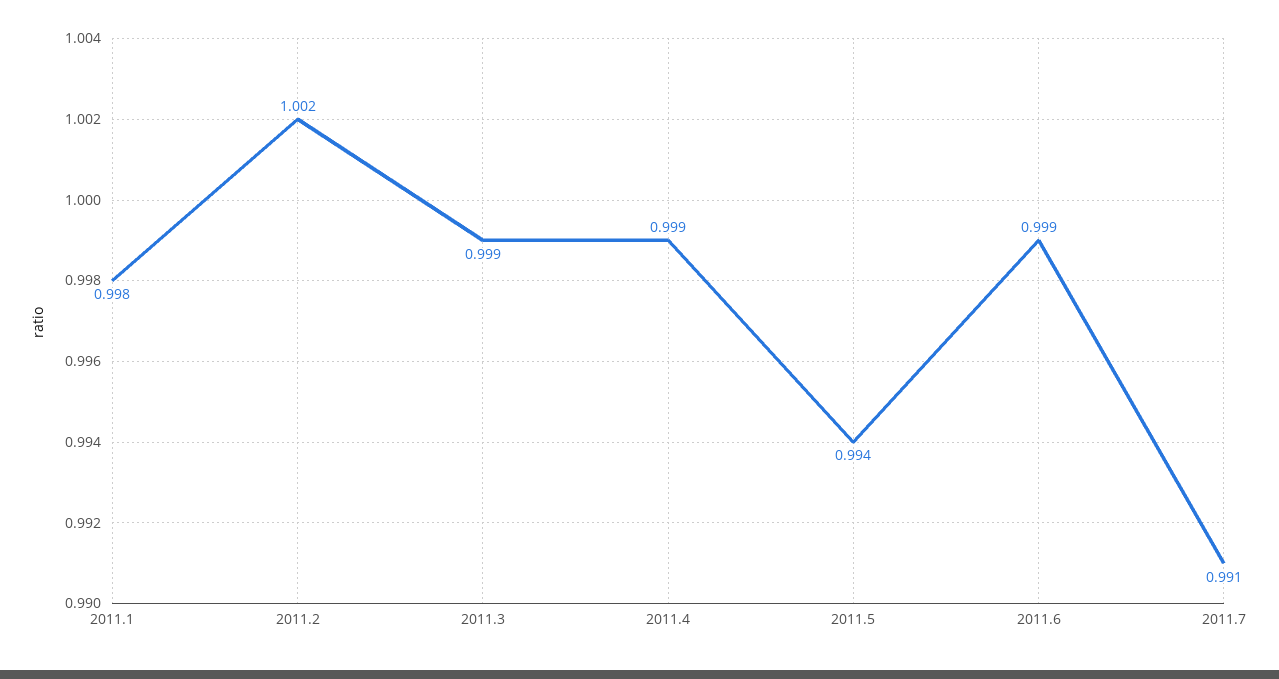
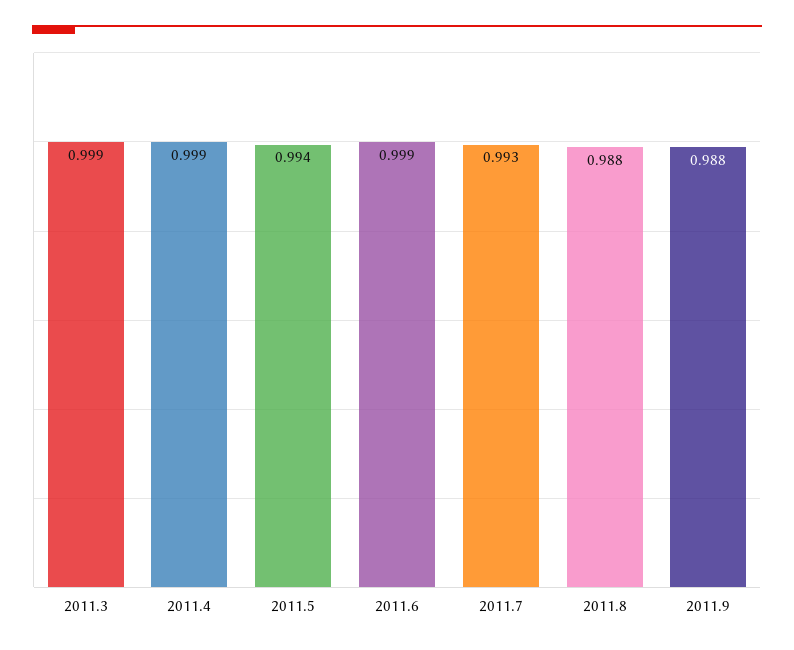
2011.1: 0.998 -> none
2011.2: 1.002 -> none
2011.7: 0.991 -> 0.993
2011.8: none -> 0.988
2011.9: none -> 0.988

